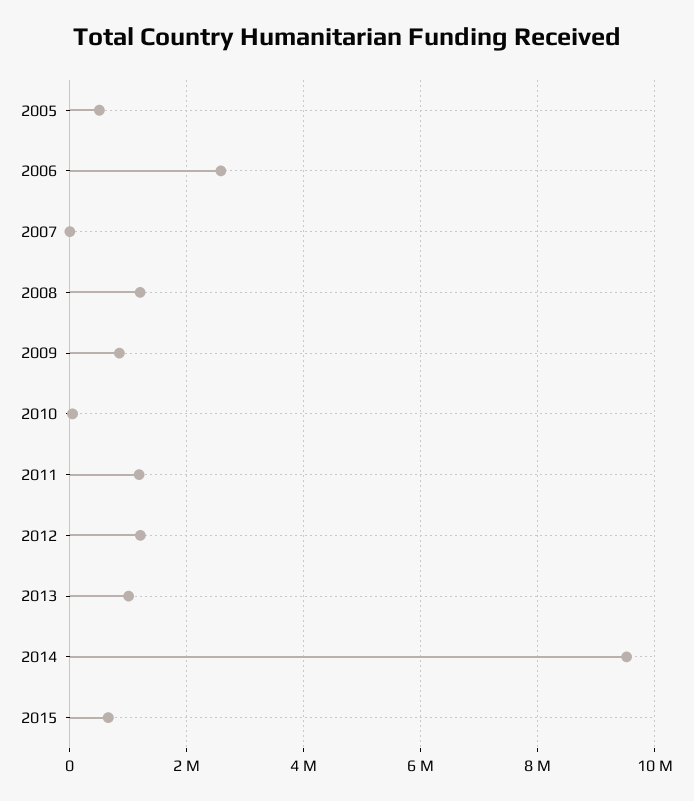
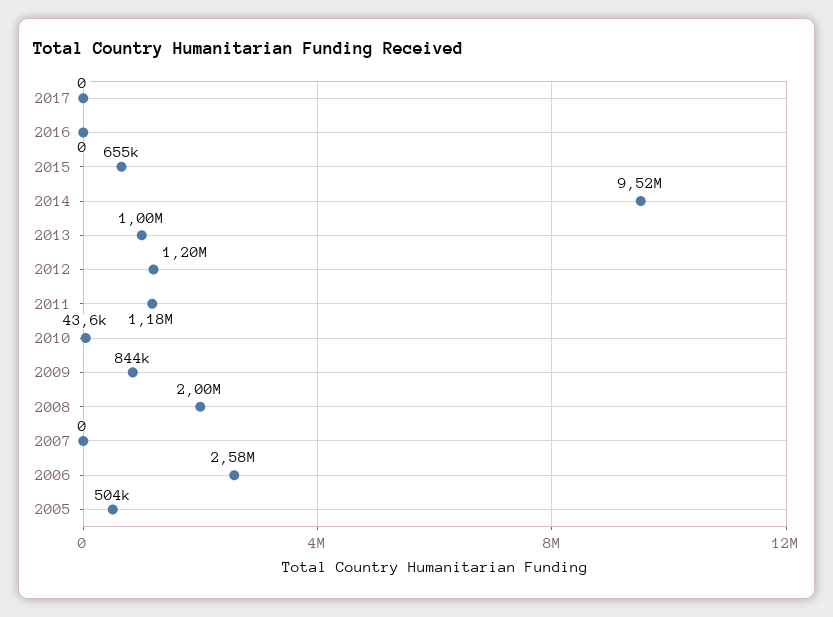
2008: 1200000 -> 2000000
2017: none -> 0
2016: none -> 0

